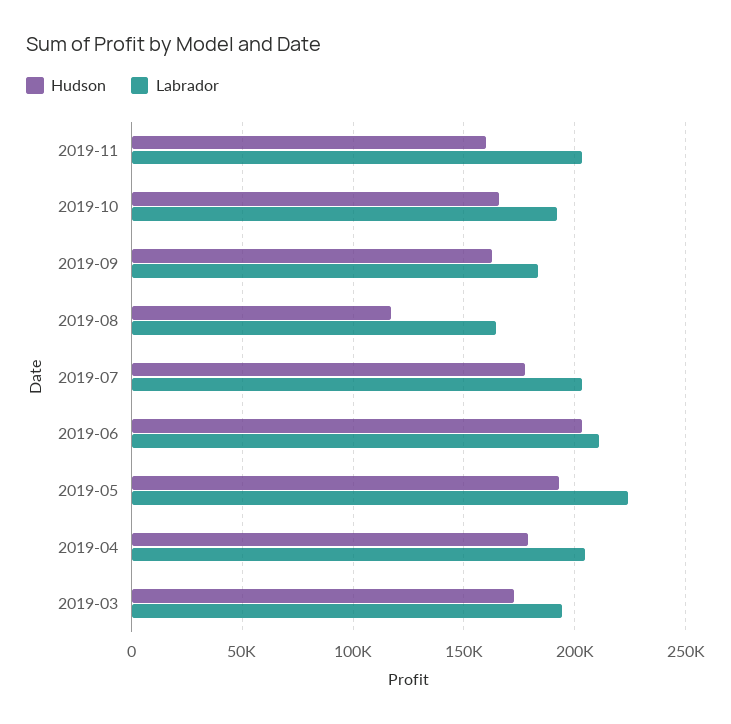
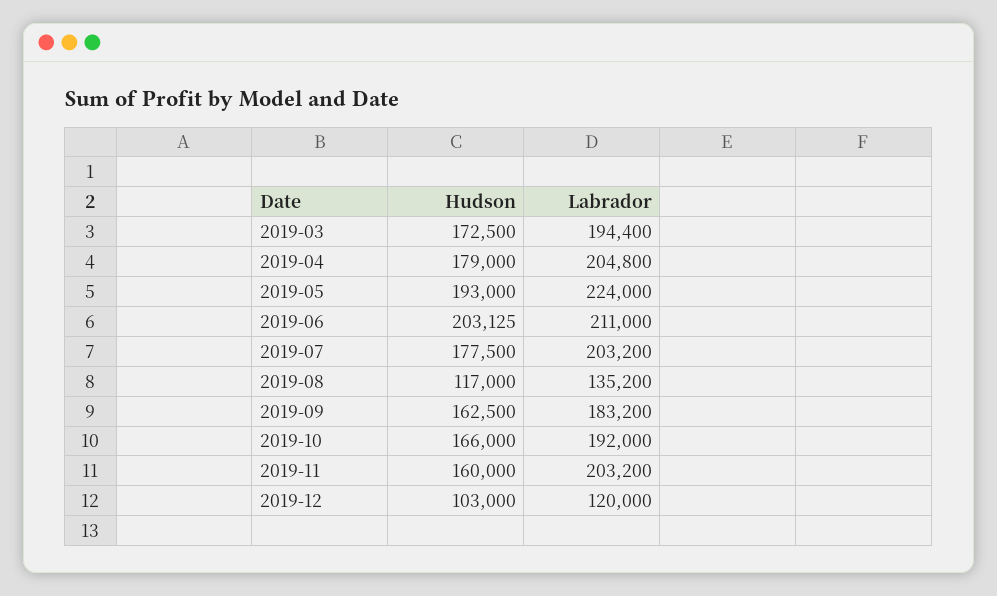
Labrador, 2019-08: 165000 -> 135200
Hudson, 2019-12: none -> 103000
Labrador, 2019-12: none -> 120000

